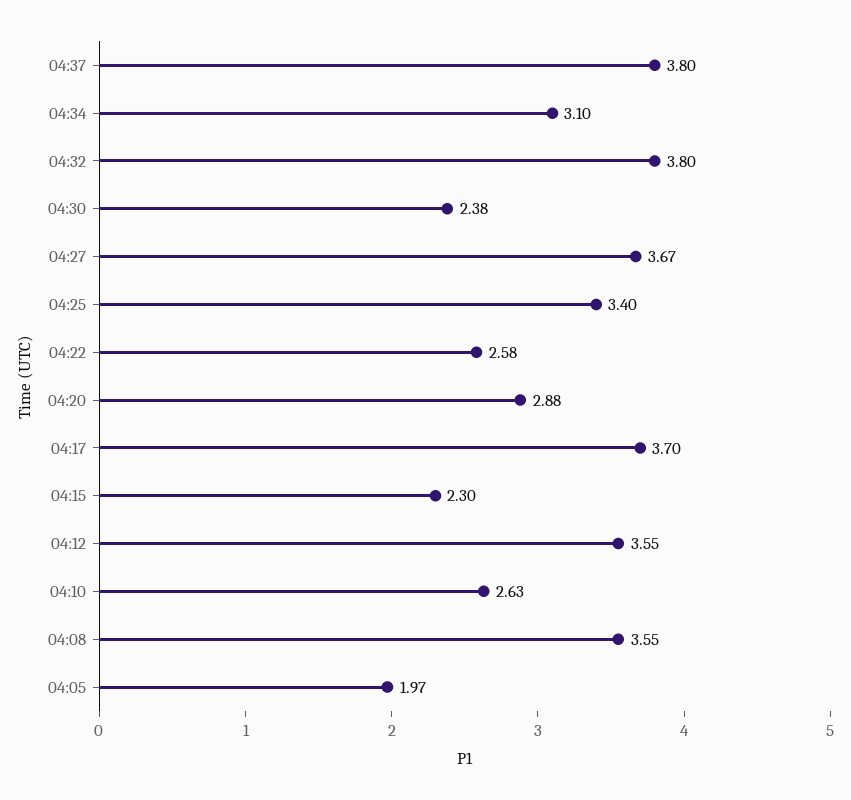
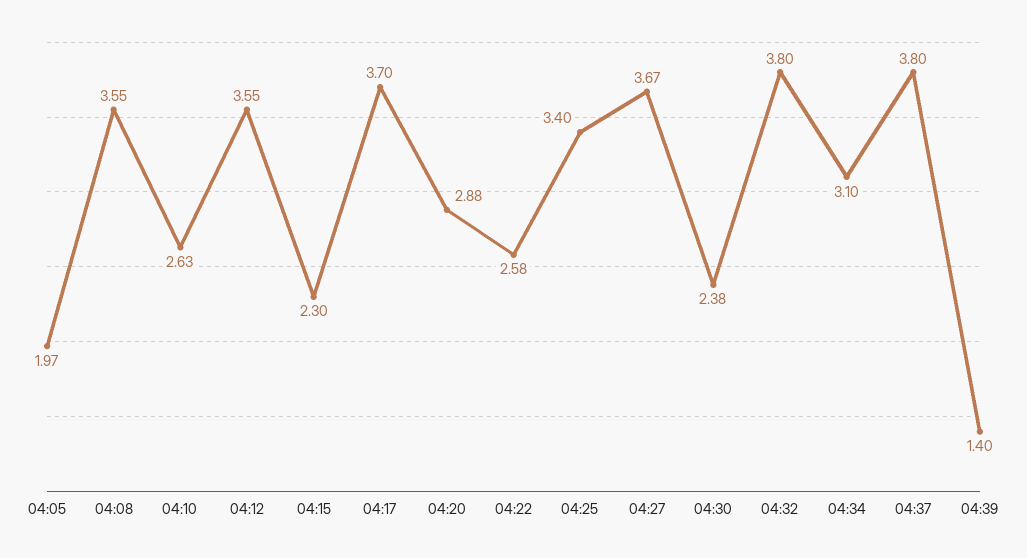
04:39: none -> 1.4

